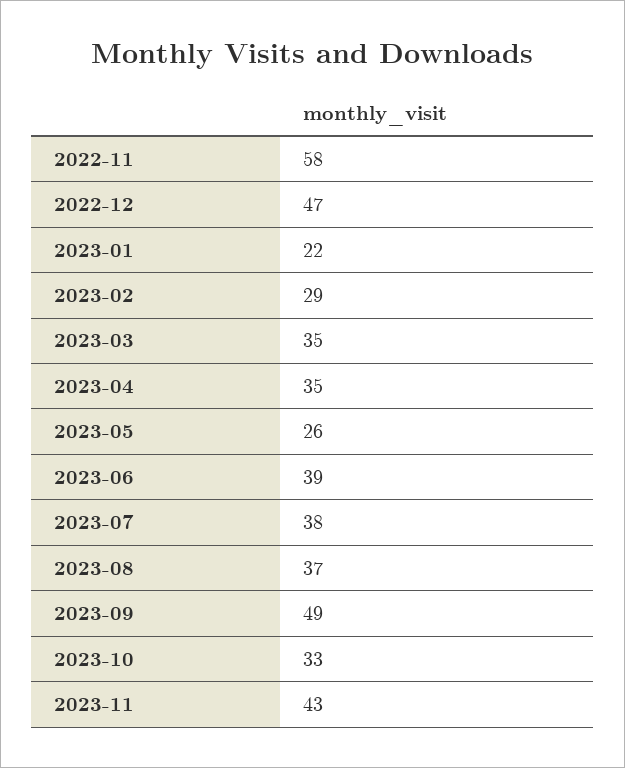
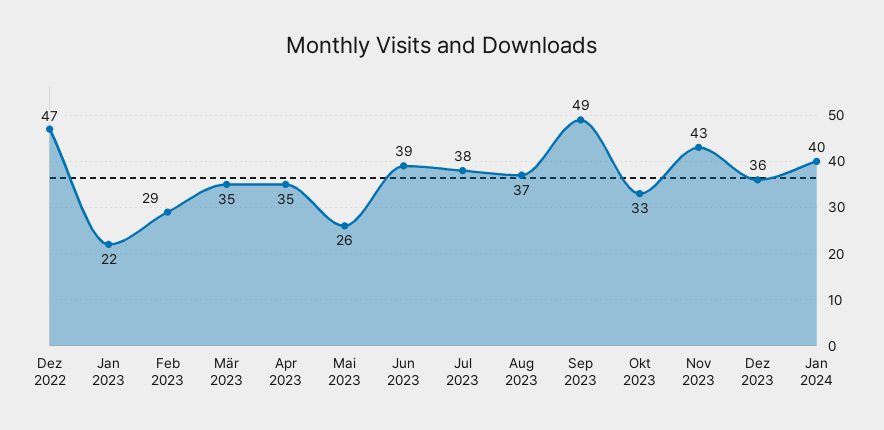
2022-11: 58 -> none
Dez 2023: none -> 36
Jan 2024: none -> 40

